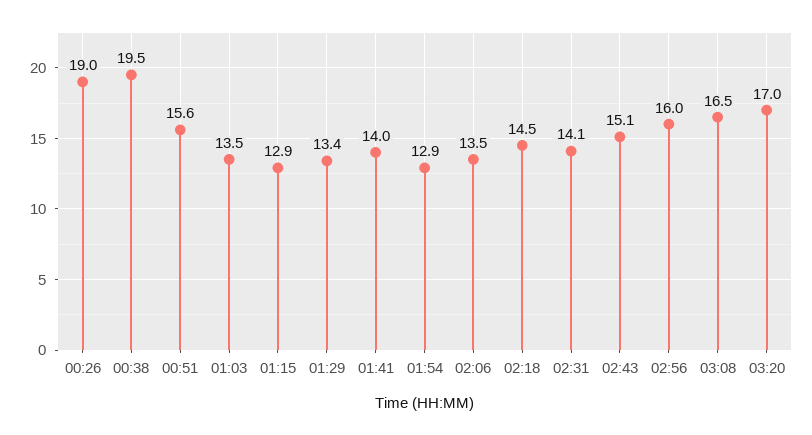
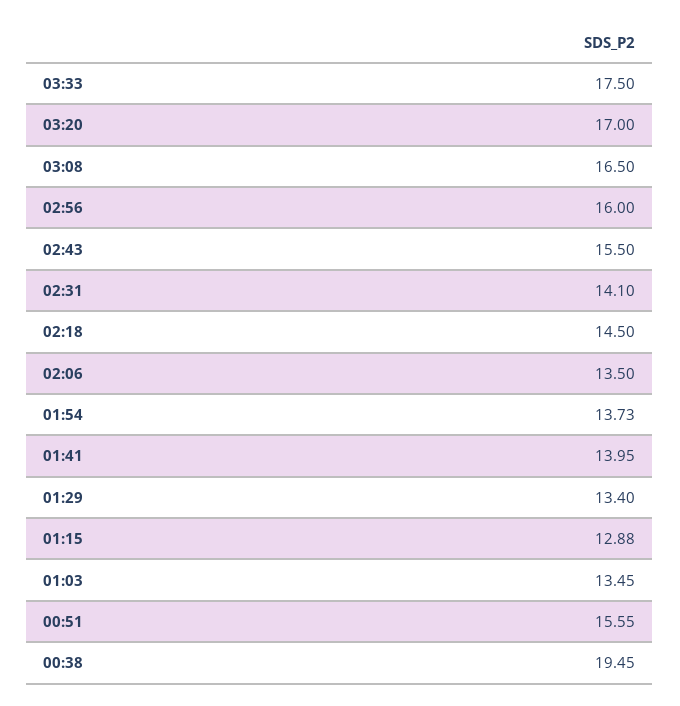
00:26: 19 -> none
01:54: 12.9 -> 13.73
02:43: 15.1 -> 15.5
03:33: none -> 17.5

